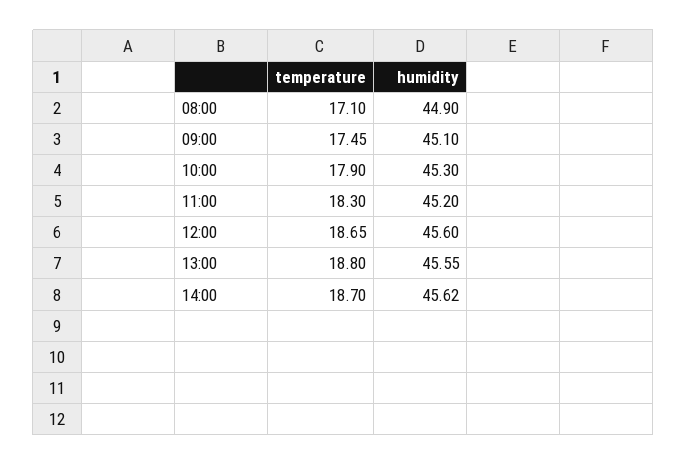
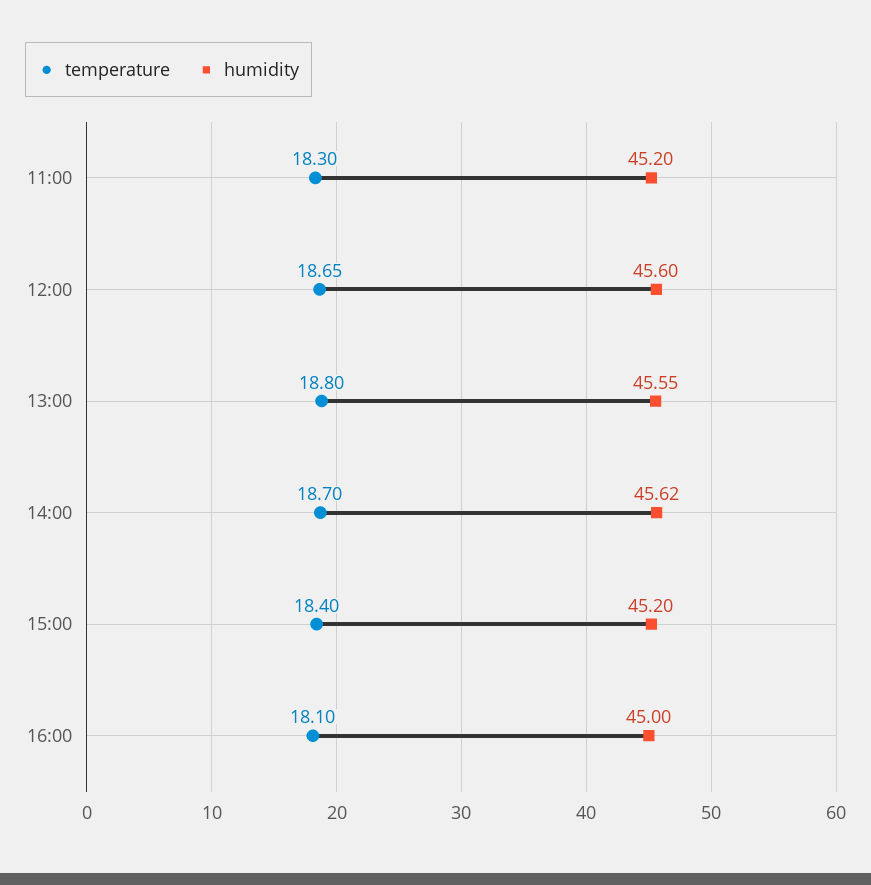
temperature, 08:00: 17.1 -> none
humidity, 08:00: 44.9 -> none
temperature, 09:00: 17.45 -> none
humidity, 09:00: 45.1 -> none
temperature, 10:00: 17.9 -> none
humidity, 10:00: 45.3 -> none
temperature, 15:00: none -> 18.4
humidity, 15:00: none -> 45.2
temperature, 16:00: none -> 18.1
humidity, 16:00: none -> 45

